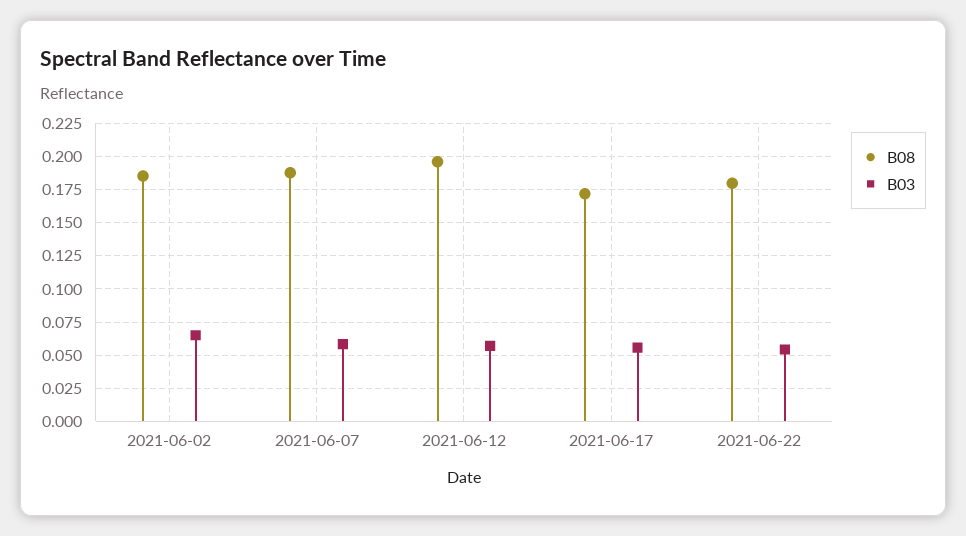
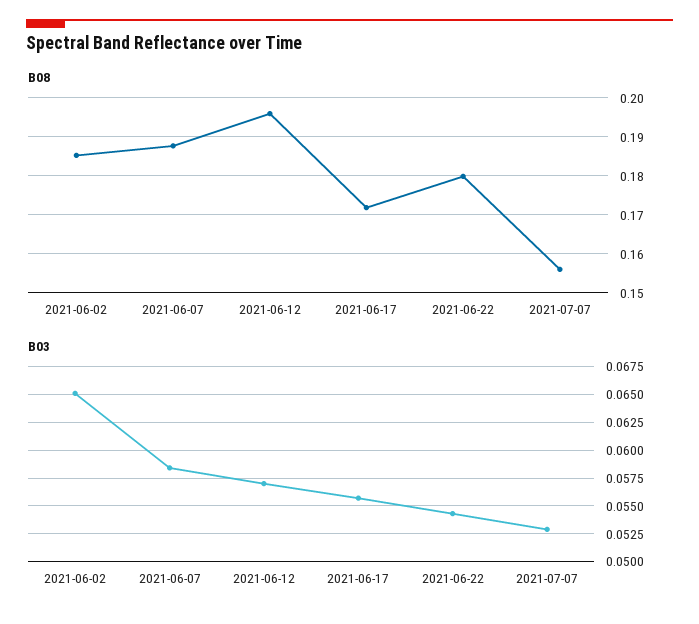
B08, 2021-07-07: none -> 0.156
B03, 2021-07-07: none -> 0.0525

